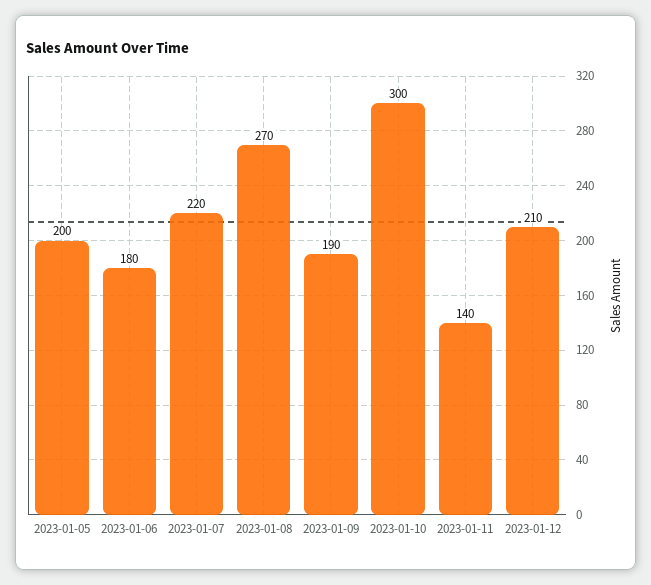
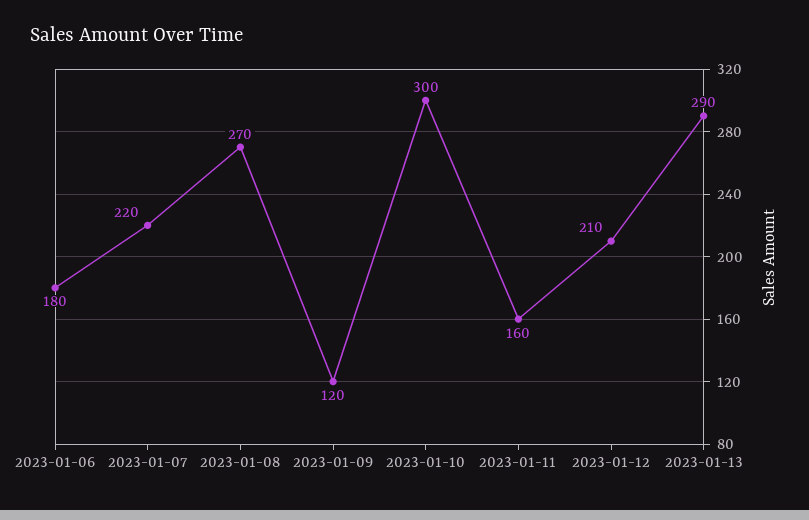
2023-01-05: 200 -> none
2023-01-09: 190 -> 120
2023-01-11: 140 -> 160
2023-01-13: none -> 290

